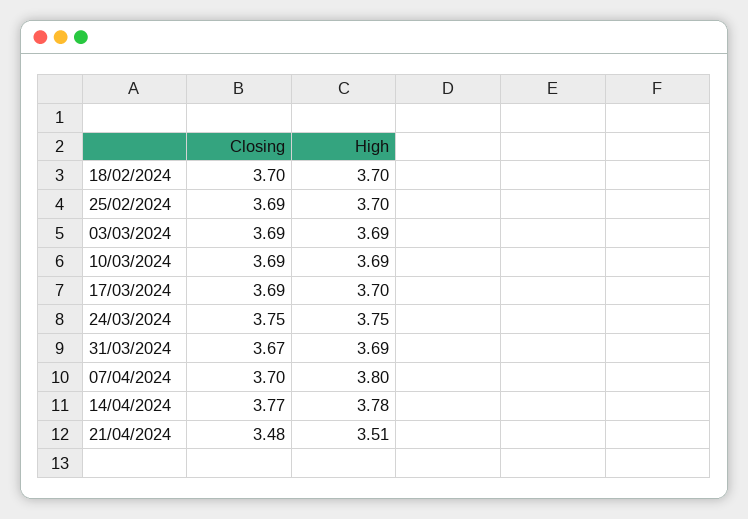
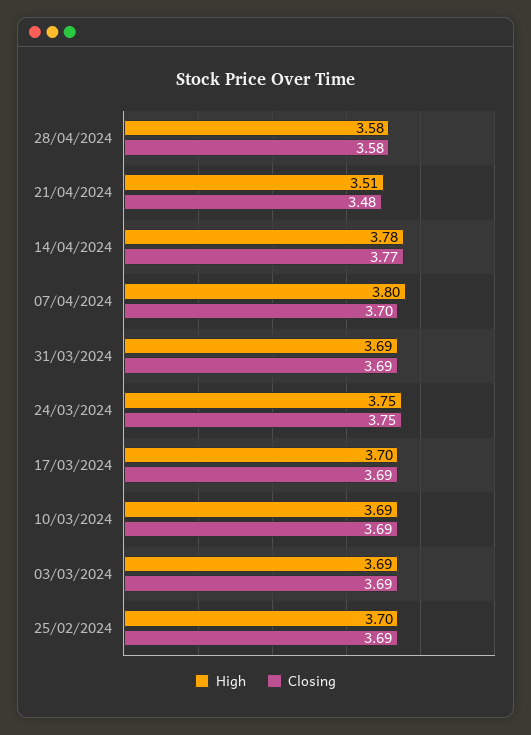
Closing, 18/02/2024: 3.7 -> none
High, 18/02/2024: 3.7 -> none
Closing, 31/03/2024: 3.67 -> 3.69
High, 28/04/2024: none -> 3.58
Closing, 28/04/2024: none -> 3.58

